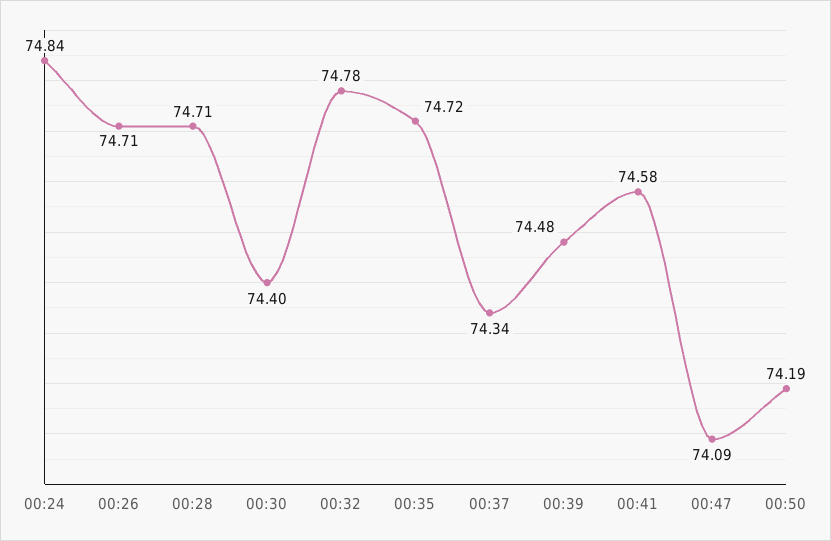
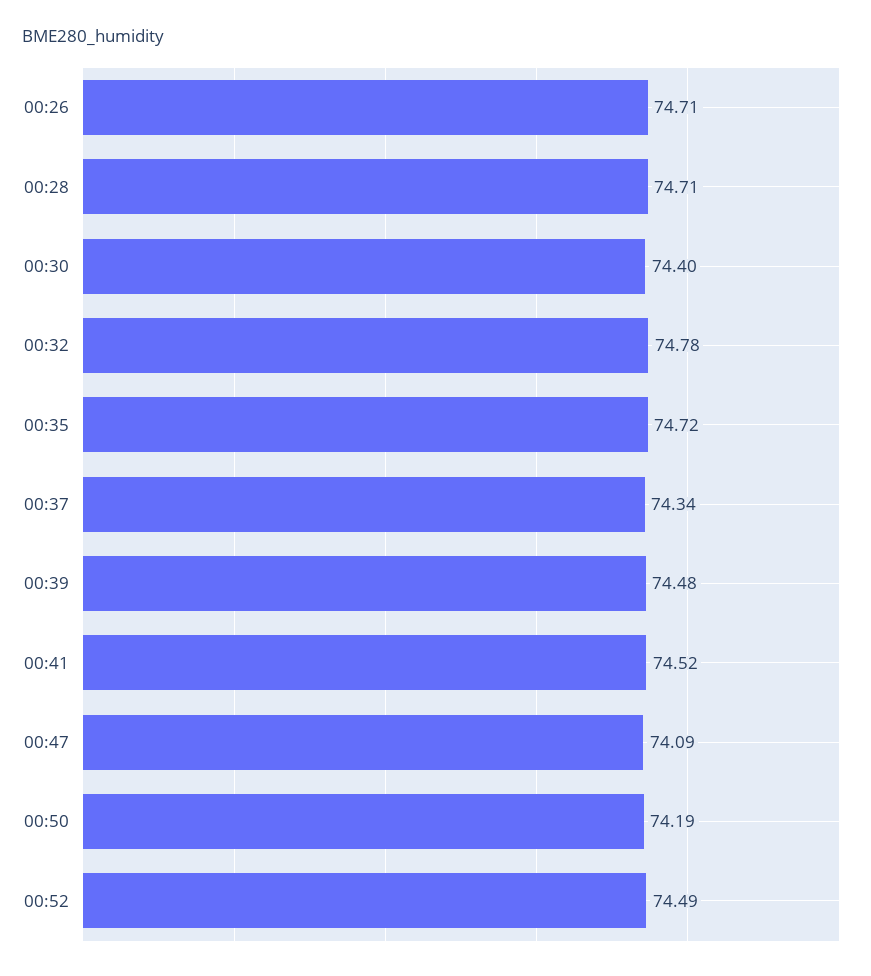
00:24: 74.84 -> none
00:41: 74.58 -> 74.52
00:52: none -> 74.49

